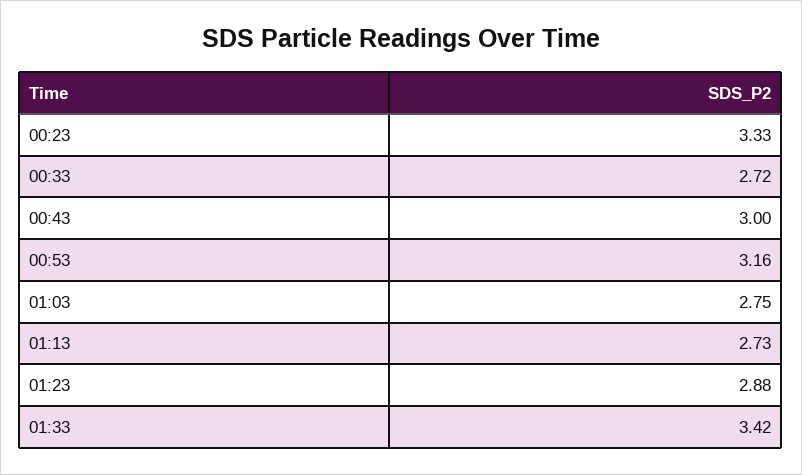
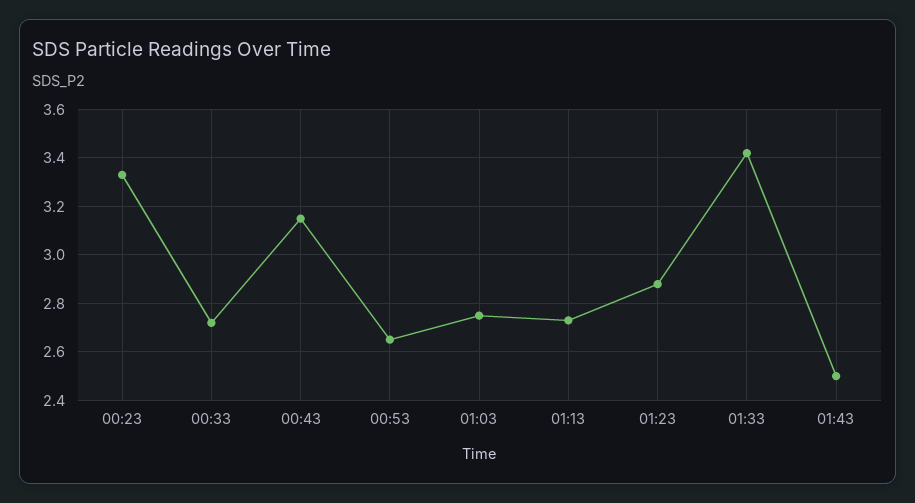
00:43: 3 -> 3.15
00:53: 3.16 -> 2.65
01:43: none -> 2.5

